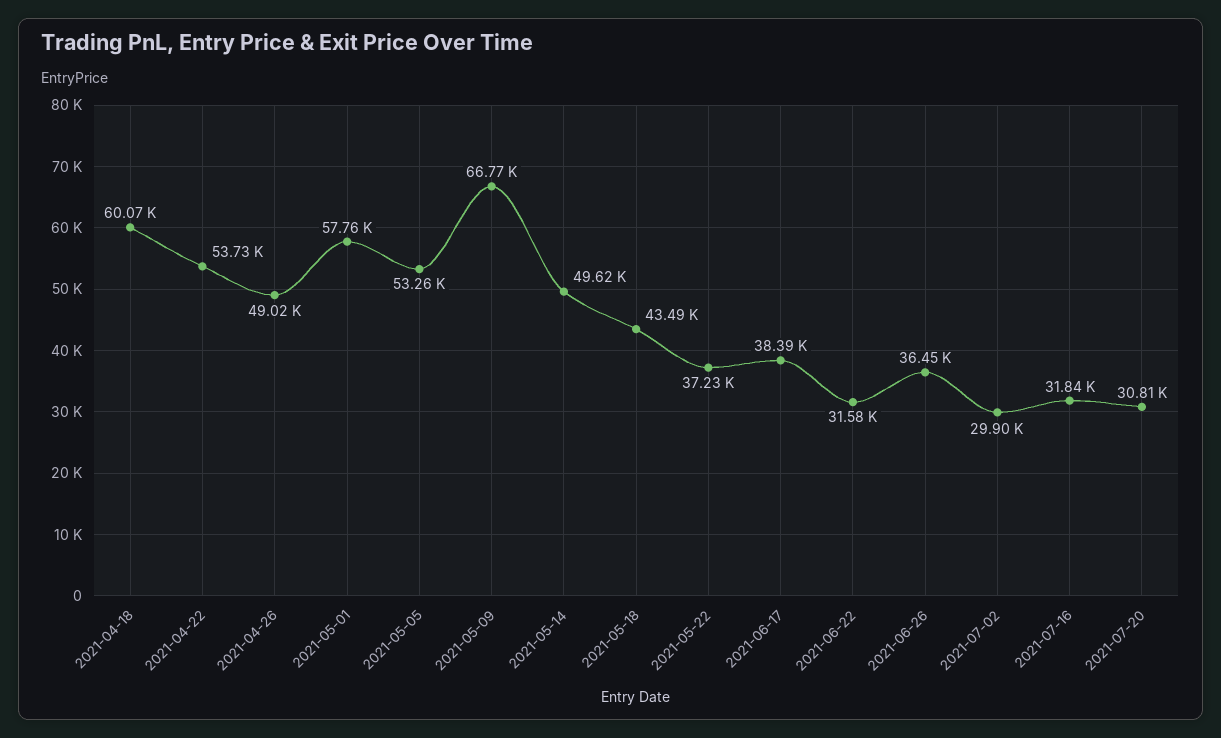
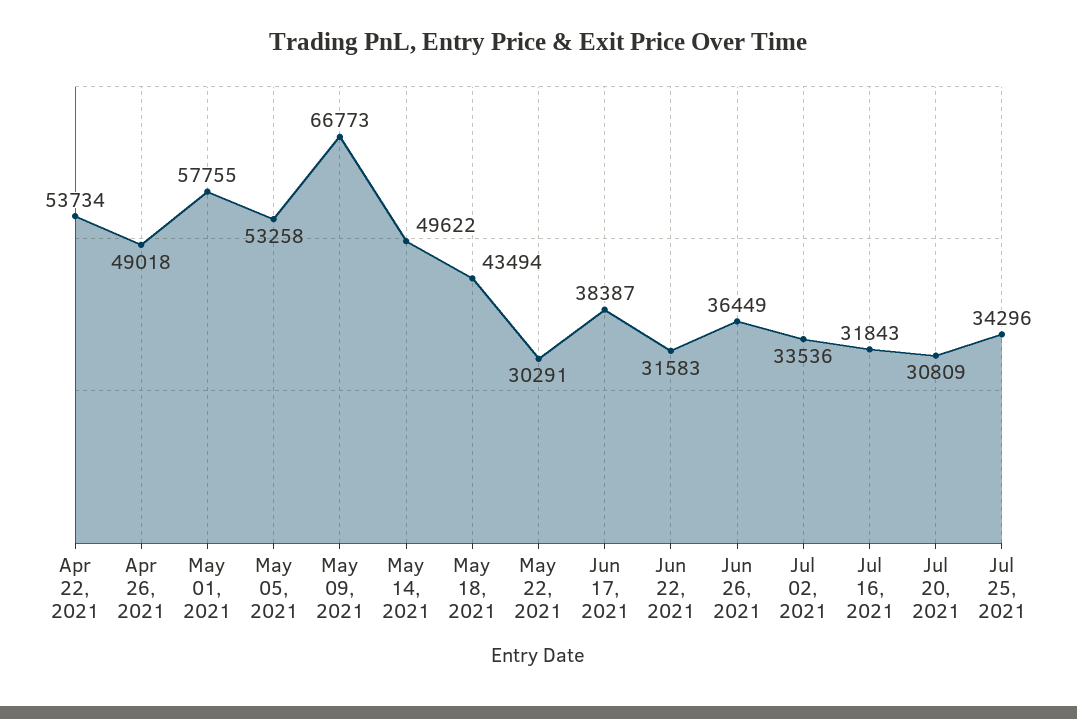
2021-04-18: 60070 -> none
2021-05-22: 37230 -> 30291
2021-07-02: 29900 -> 33536
Jul 25, 2021: none -> 34296

